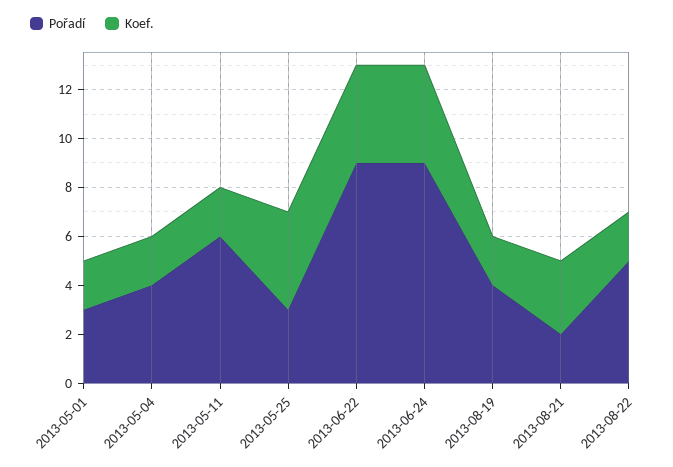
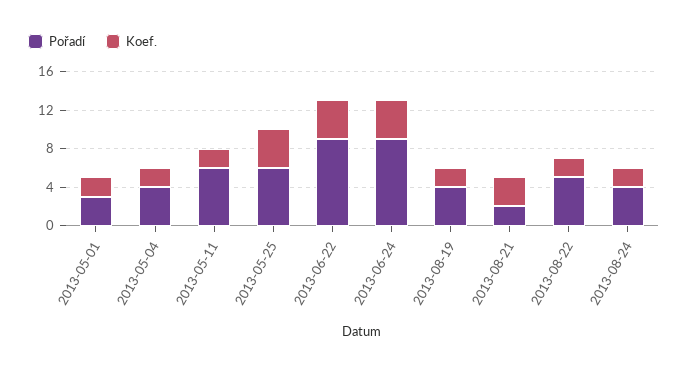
Pořadí, 2013-05-25: 3 -> 6
Pořadí, 2013-08-24: none -> 4
Koef., 2013-08-24: none -> 2

